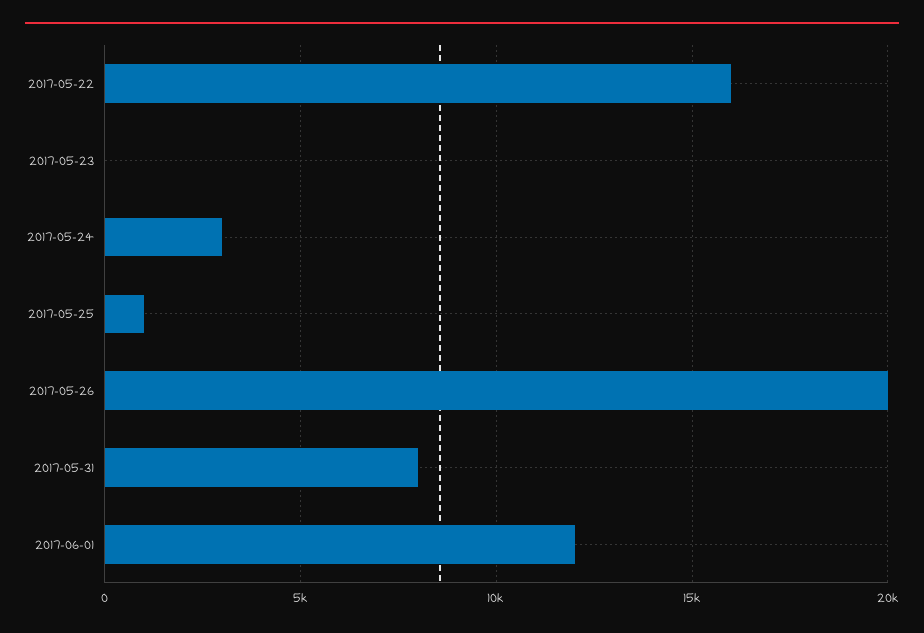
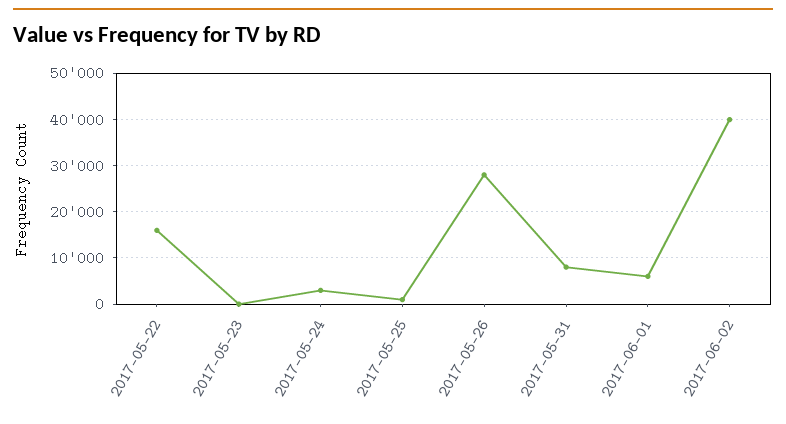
2017-05-26: 20000 -> 28000
2017-06-01: 12000 -> 6000
2017-06-02: none -> 40000

